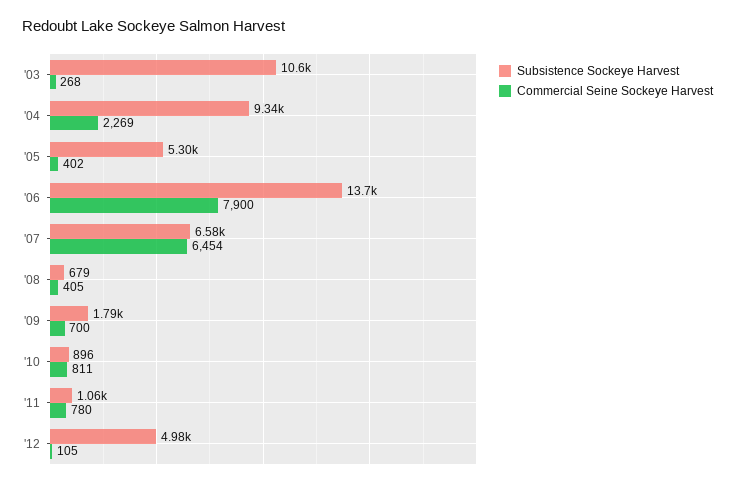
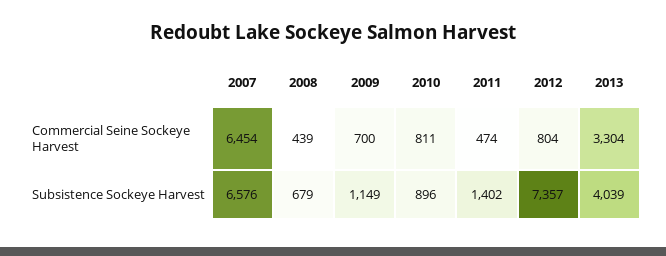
Subsistence Sockeye Harvest, '03: 10600 -> none
Commercial Seine Sockeye Harvest, '03: 268 -> none
Subsistence Sockeye Harvest, '04: 9340 -> none
Commercial Seine Sockeye Harvest, '04: 2269 -> none
Subsistence Sockeye Harvest, '05: 5300 -> none
Commercial Seine Sockeye Harvest, '05: 402 -> none
Subsistence Sockeye Harvest, '06: 13700 -> none
Commercial Seine Sockeye Harvest, '06: 7900 -> none
Commercial Seine Sockeye Harvest, '08: 405 -> 439
Subsistence Sockeye Harvest, '09: 1790 -> 1149
Subsistence Sockeye Harvest, '11: 1060 -> 1402
Commercial Seine Sockeye Harvest, '11: 780 -> 474
Subsistence Sockeye Harvest, '12: 4980 -> 7357
Commercial Seine Sockeye Harvest, '12: 105 -> 804
Commercial Seine Sockeye Harvest, 2013: none -> 3304
Subsistence Sockeye Harvest, 2013: none -> 4039

